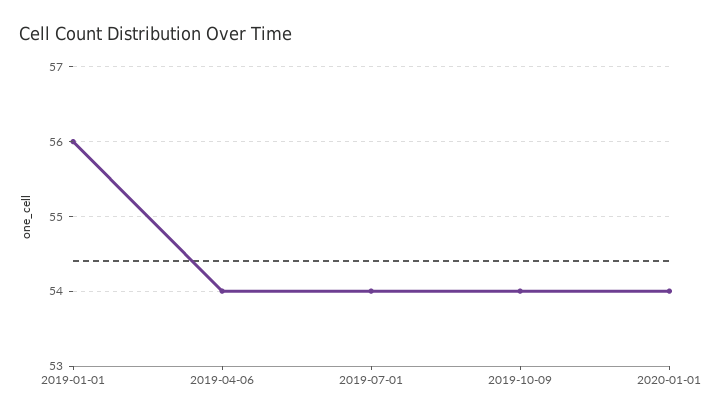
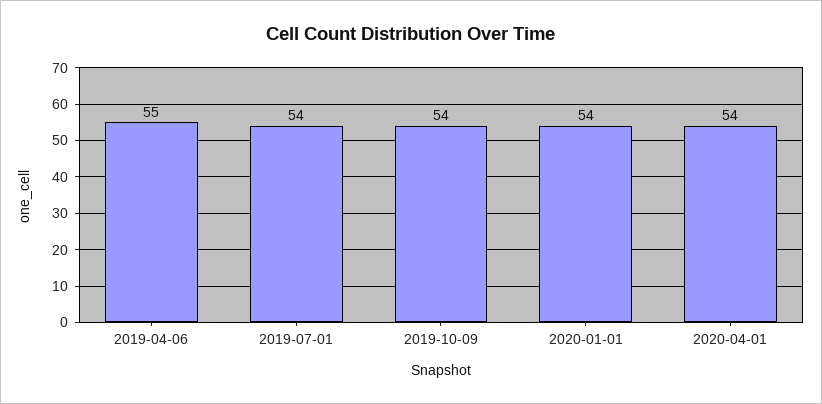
2019-01-01: 56 -> none
2019-04-06: 54 -> 55
2020-04-01: none -> 54

